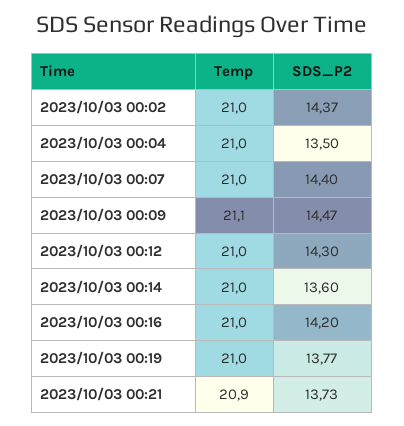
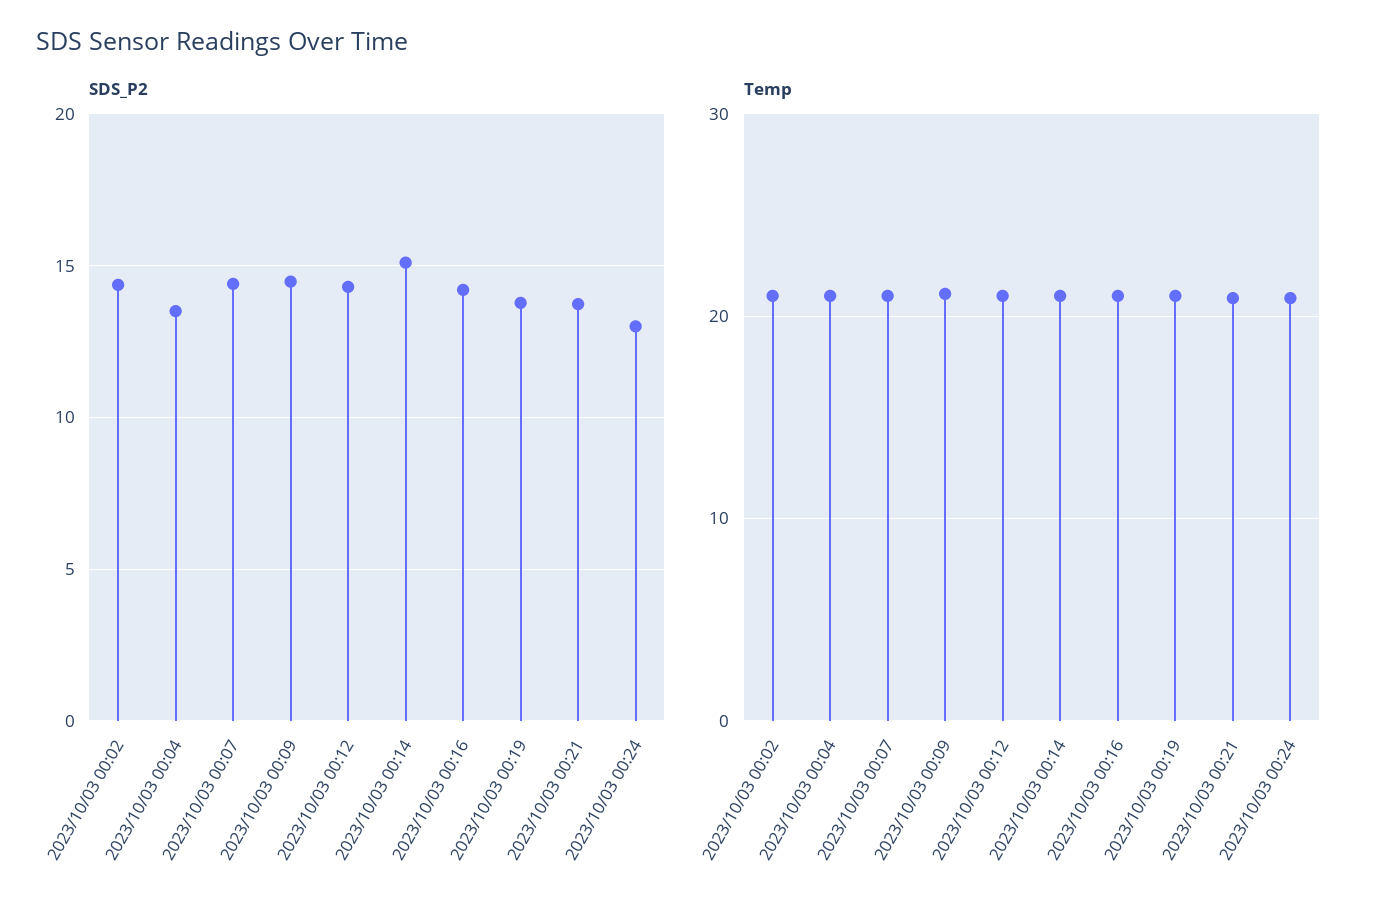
SDS_P2, 2023/10/03 00:14: 13.6 -> 15
SDS_P2, 2023/10/03 00:24: none -> 13
Temp, 2023/10/03 00:24: none -> 21

